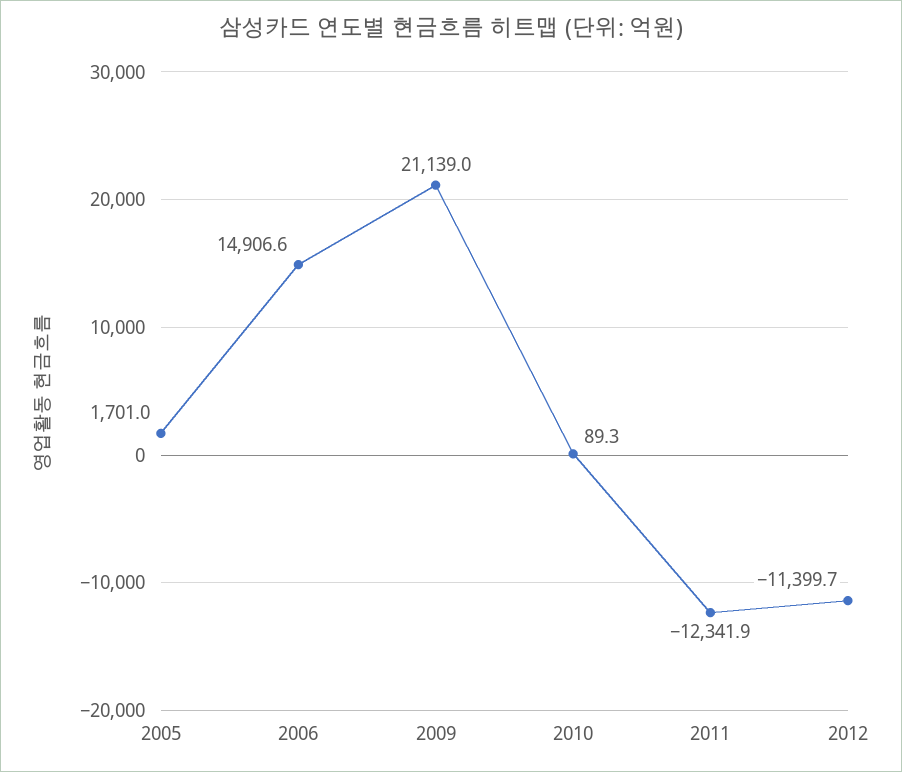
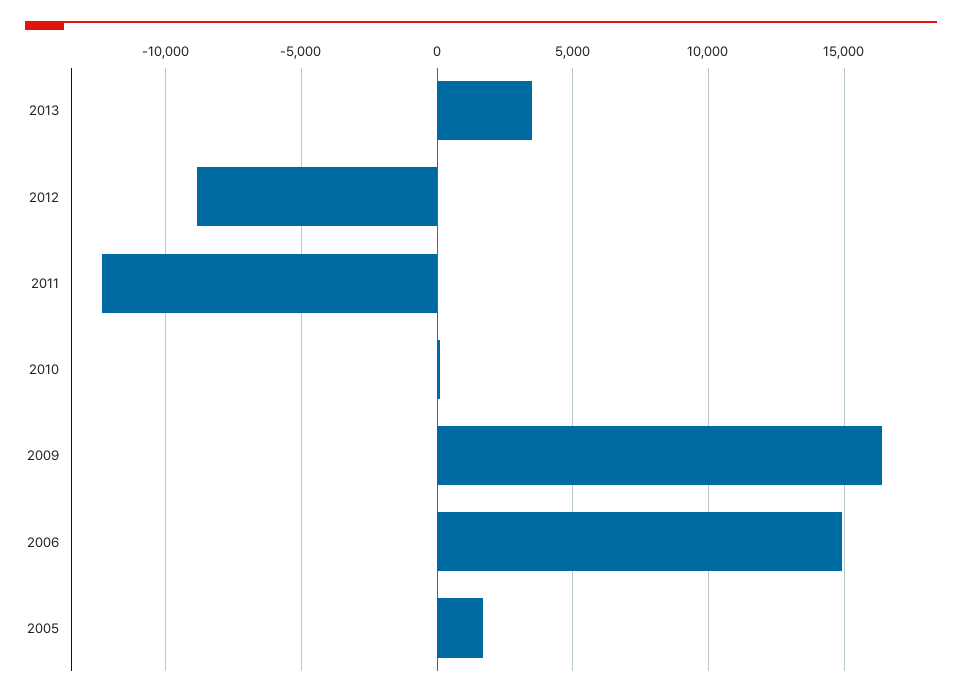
2009: 21139 -> 16500
2012: -11399.7 -> -9000
2013: none -> 3500

